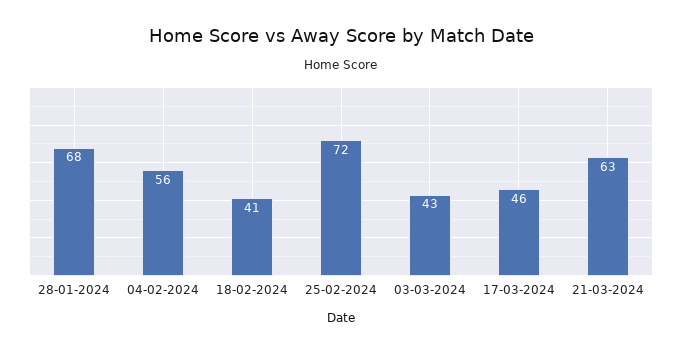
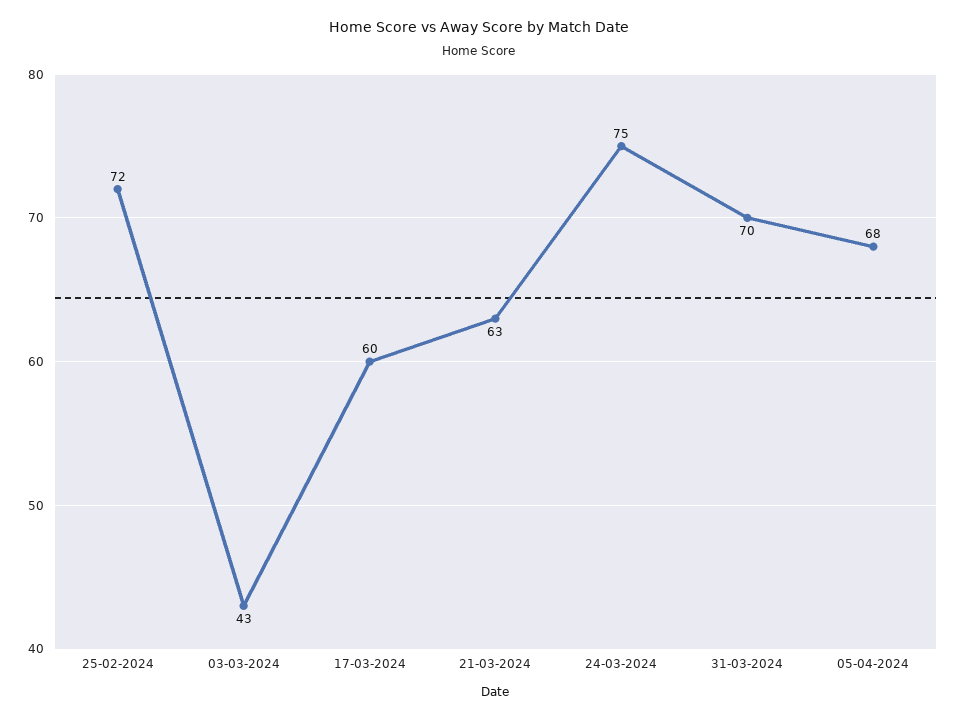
28-01-2024: 68 -> none
04-02-2024: 56 -> none
18-02-2024: 41 -> none
17-03-2024: 46 -> 60
24-03-2024: none -> 75
31-03-2024: none -> 70
05-04-2024: none -> 68

